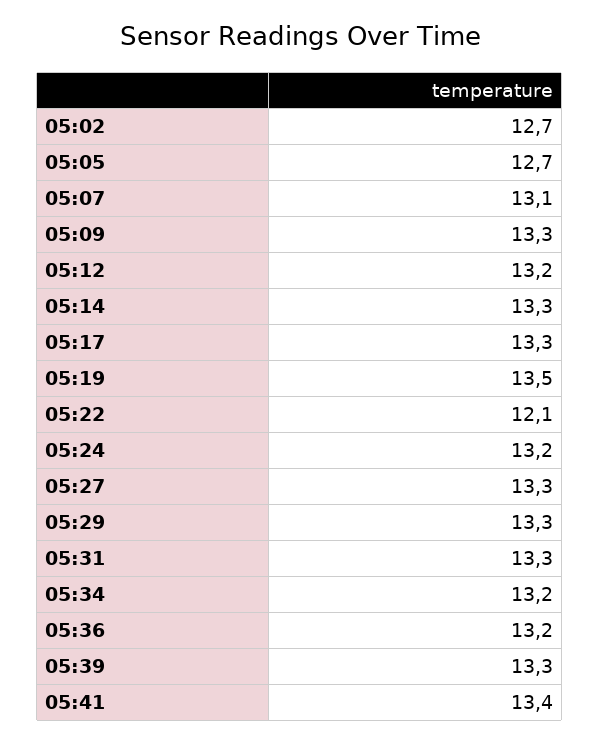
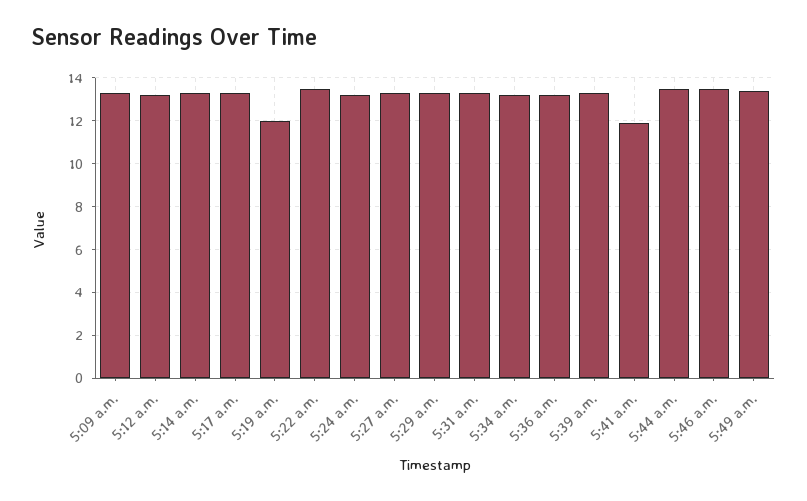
05:02: 12.7 -> none
05:05: 12.7 -> none
05:07: 13.1 -> none
05:19: 13.5 -> 12
05:22: 12.1 -> 13.5
05:41: 13.4 -> 12
5:44 a.m.: none -> 13.5
5:46 a.m.: none -> 13.5
5:49 a.m.: none -> 13.5

